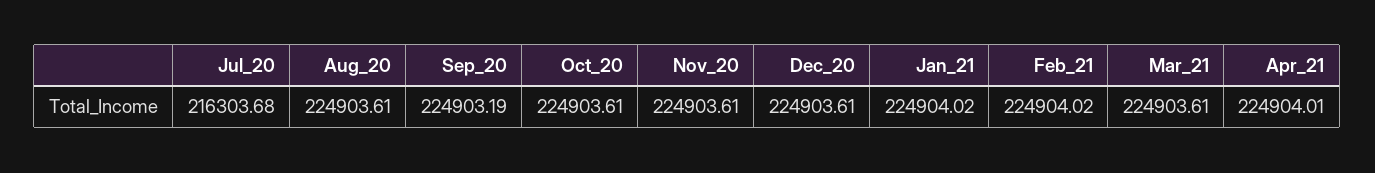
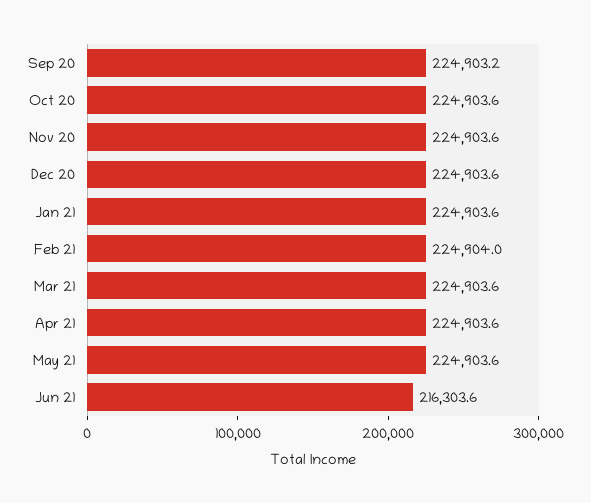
Jul_20: 216303.68 -> none
Aug_20: 224903.61 -> none
Jan_21: 224904.02 -> 224903.6
Apr_21: 224904.01 -> 224903.6
May 21: none -> 224903.6
Jun 21: none -> 216303.6

